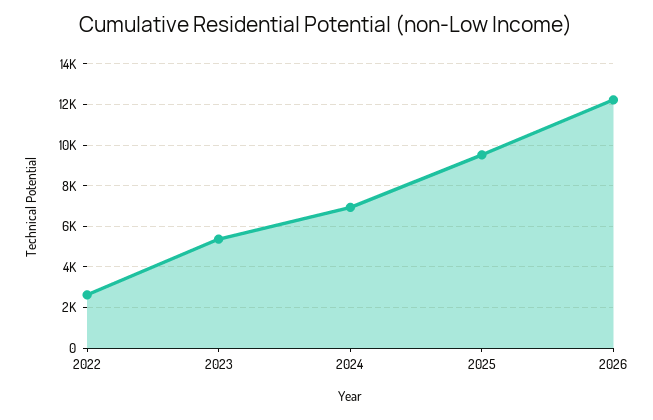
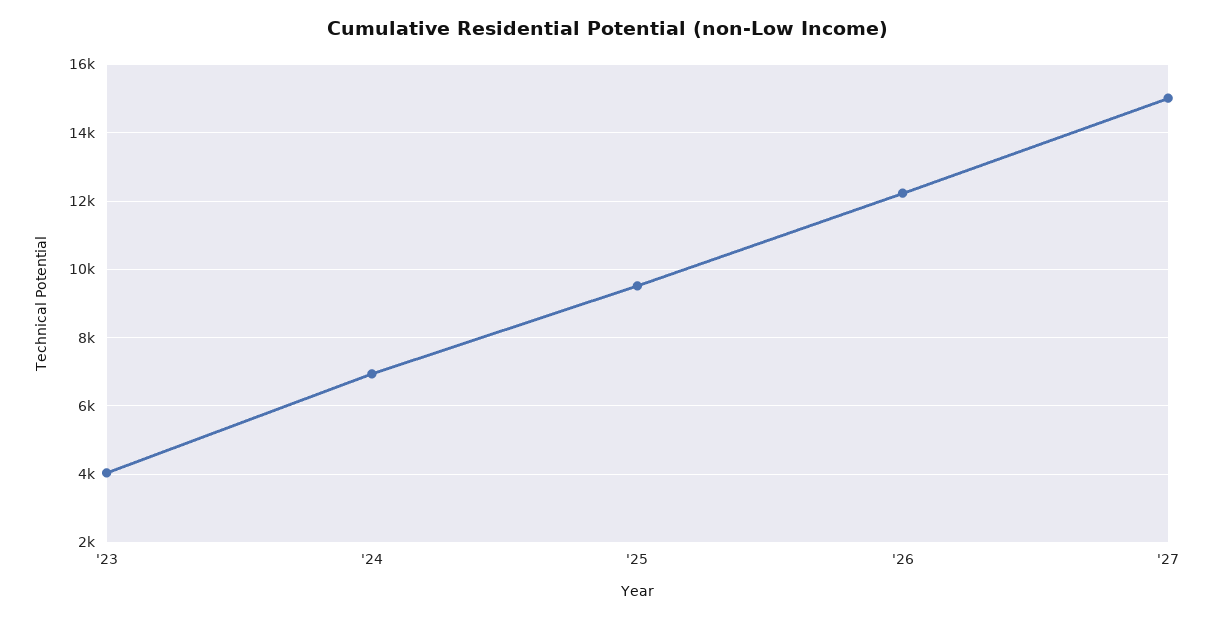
2022: 2500 -> none
2023: 5500 -> 4000
'27: none -> 15000

